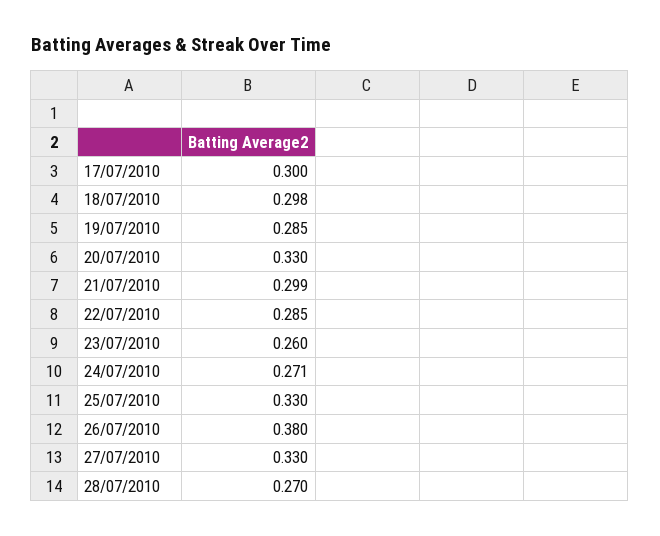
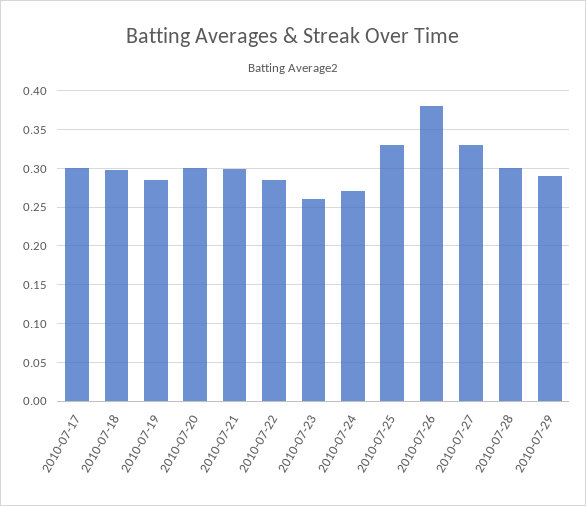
20/07/2010: 0.33 -> 0.3
28/07/2010: 0.27 -> 0.3
2010-07-29: none -> 0.29

